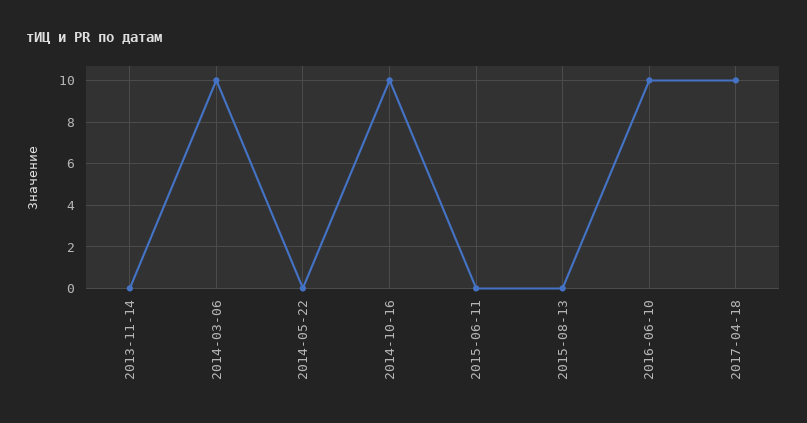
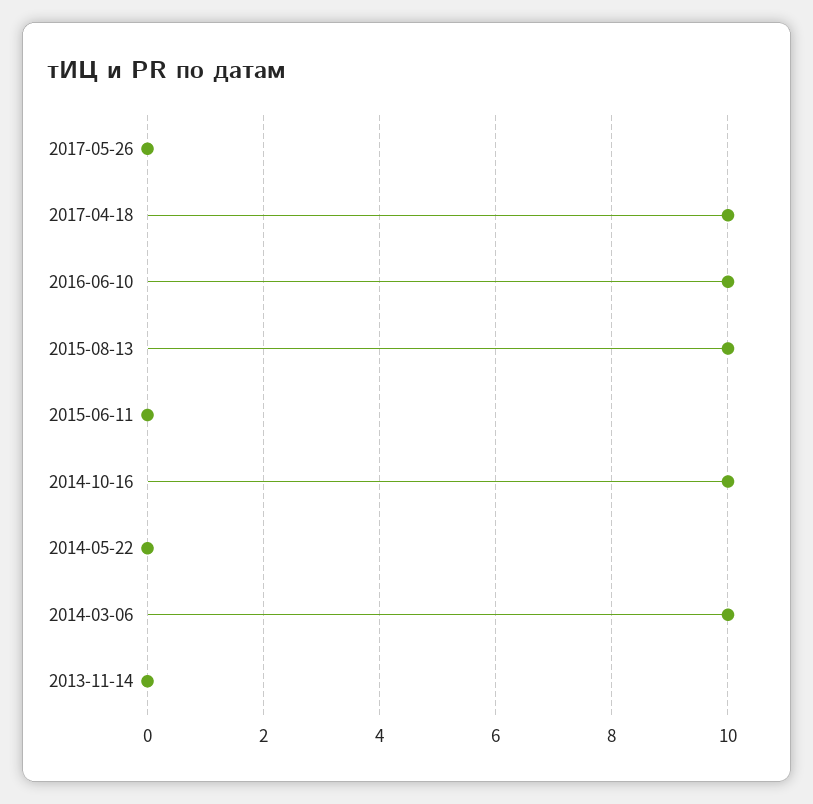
2015-08-13: 0 -> 10
2017-05-26: none -> 0

